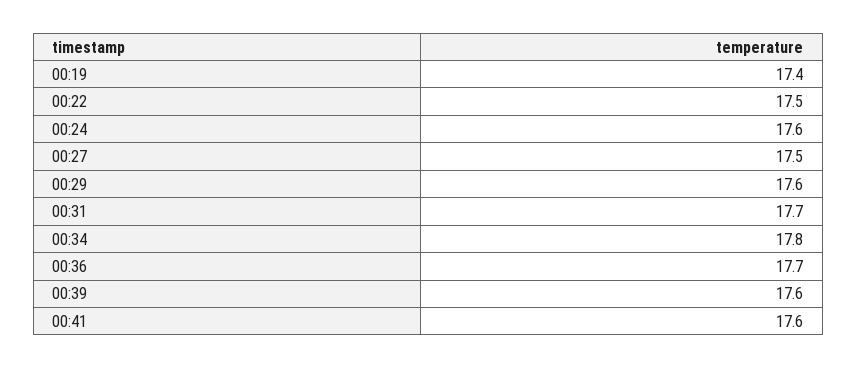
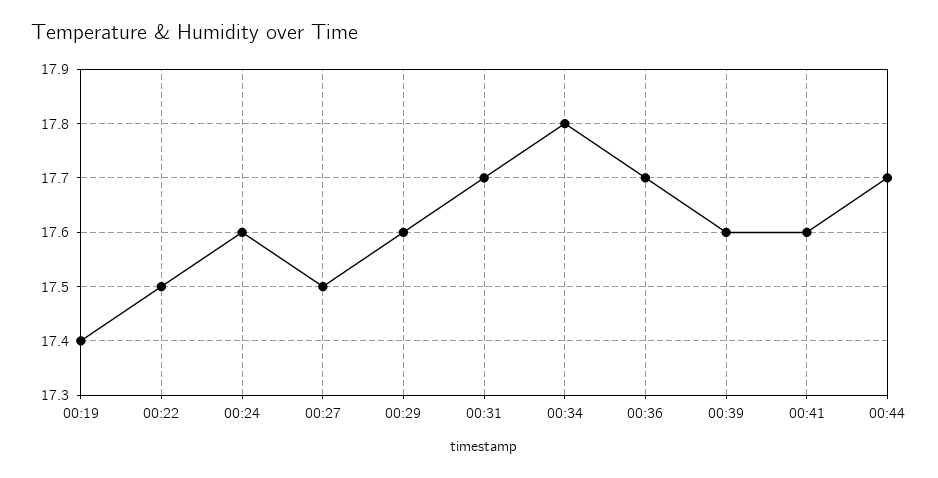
00:44: none -> 17.7

